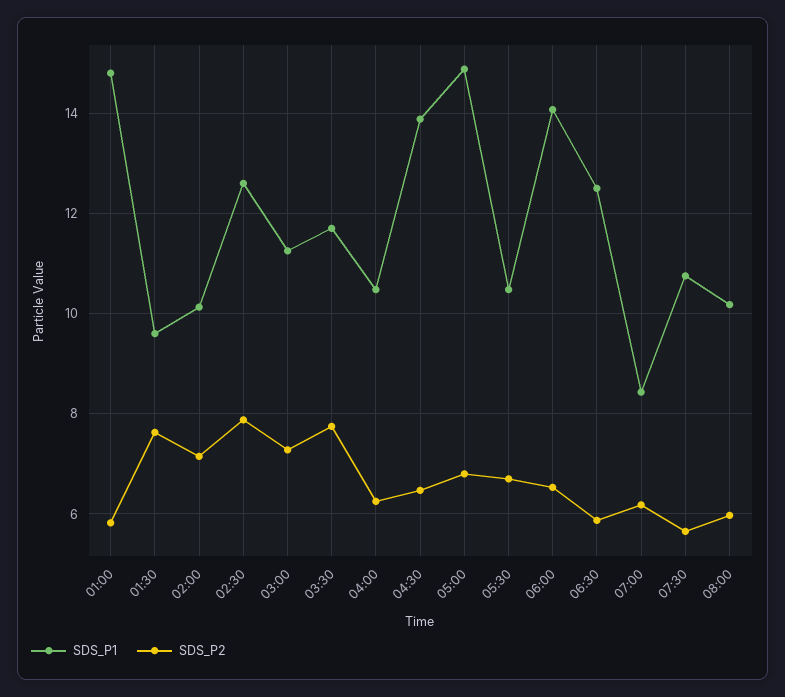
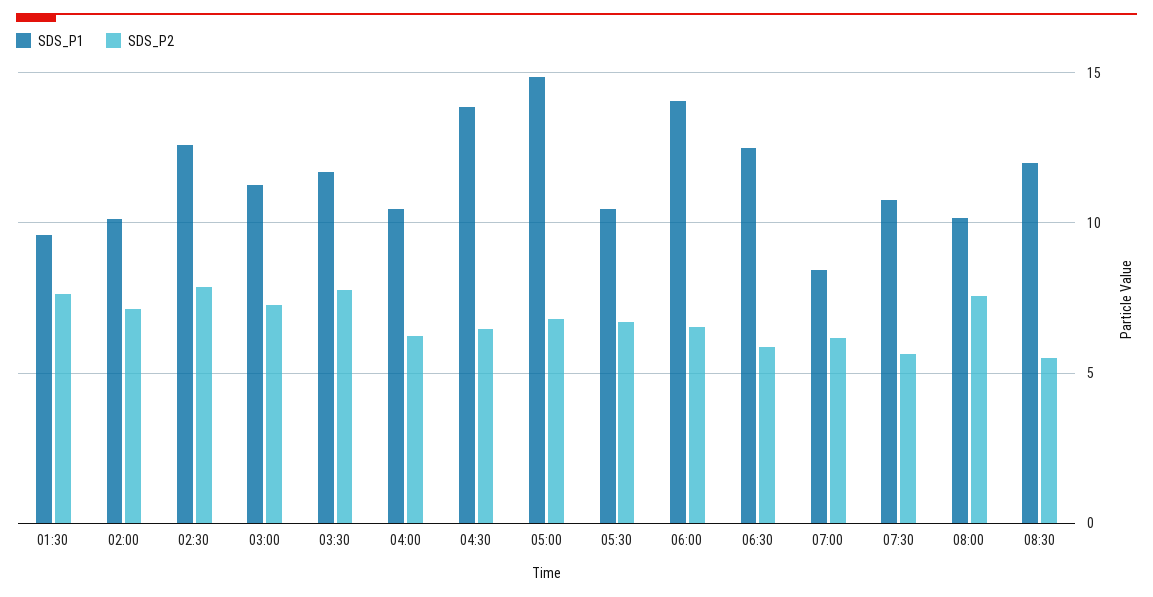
SDS_P1, 01:00: 14.8 -> none
SDS_P2, 01:00: 5.8 -> none
SDS_P2, 08:00: 6 -> 7.5
SDS_P1, 08:30: none -> 12
SDS_P2, 08:30: none -> 5.5

